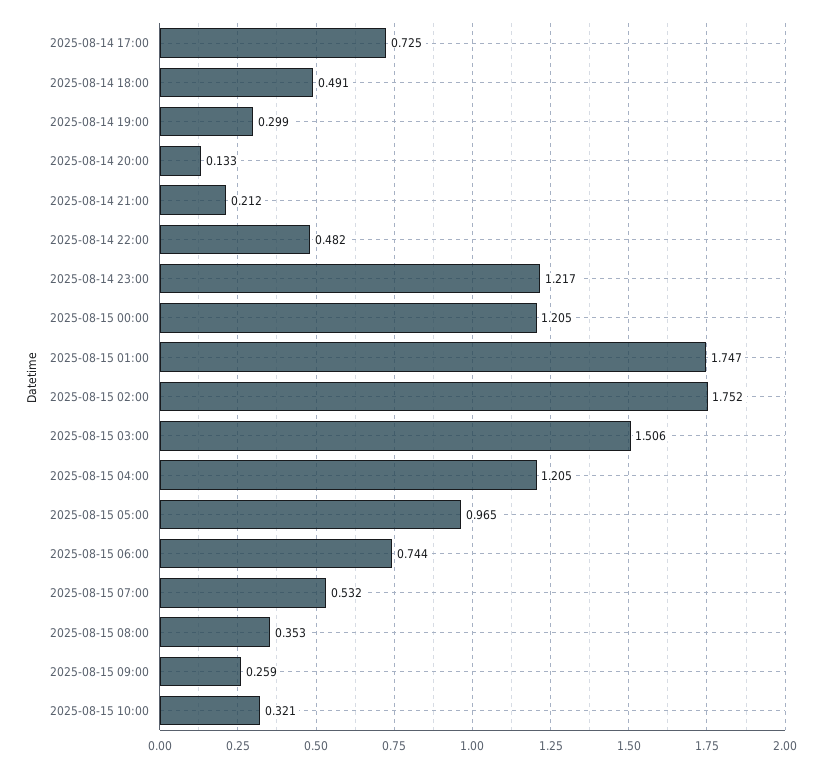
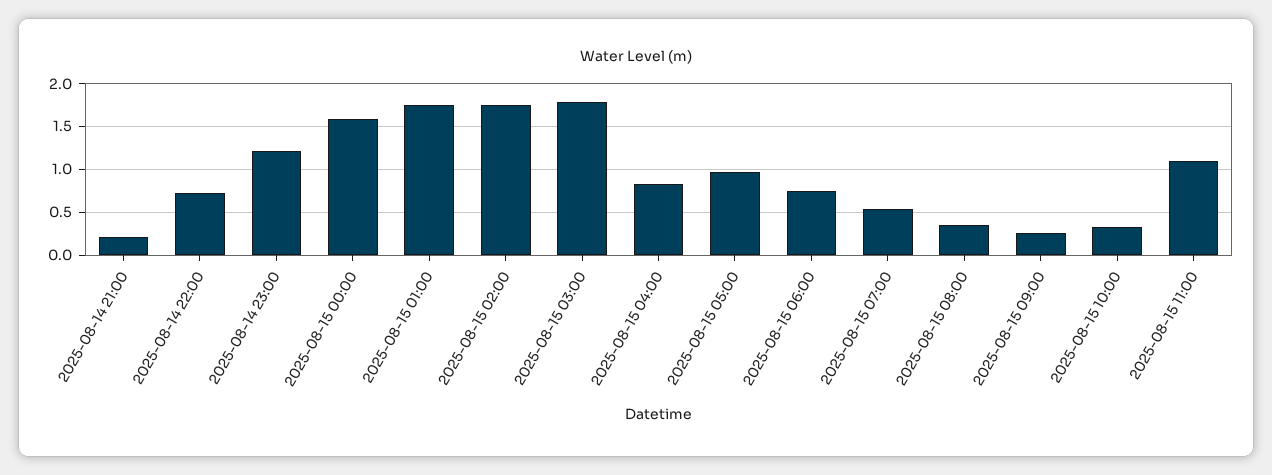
2025-08-14 17:00: 0.725 -> none
2025-08-14 18:00: 0.491 -> none
2025-08-14 19:00: 0.299 -> none
2025-08-14 20:00: 0.133 -> none
2025-08-14 22:00: 0.482 -> 0.7
2025-08-15 00:00: 1.205 -> 1.6
2025-08-15 03:00: 1.506 -> 1.8
2025-08-15 04:00: 1.205 -> 0.8
2025-08-15 11:00: none -> 1.1

